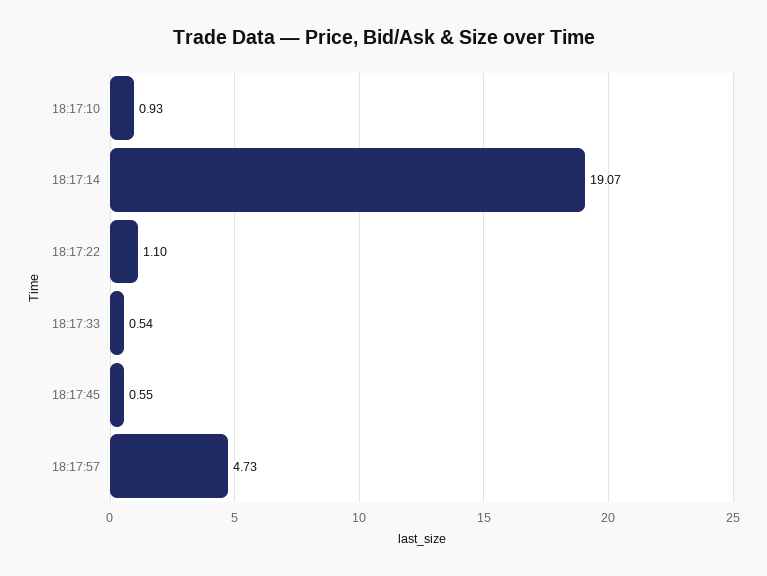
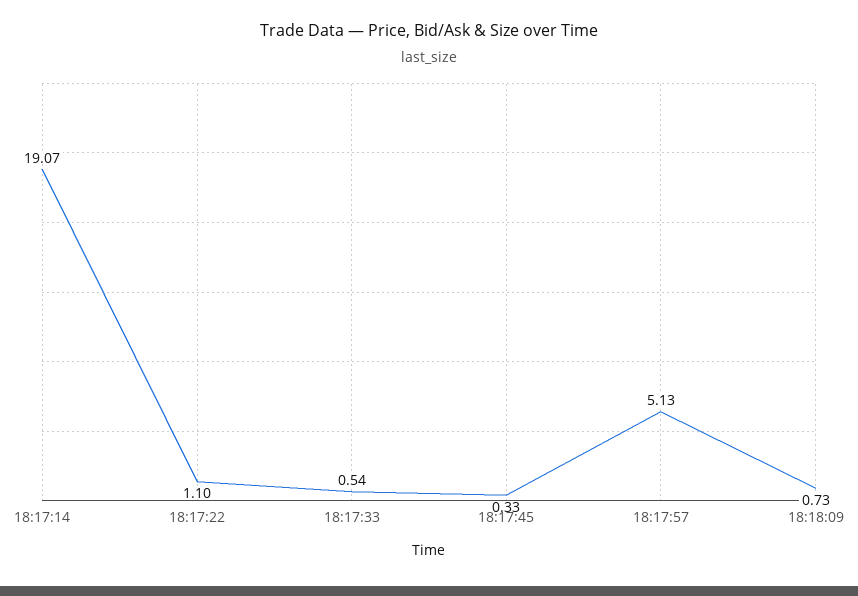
18:17:10: 0.93 -> none
18:17:45: 0.55 -> 0.33
18:17:57: 4.73 -> 5.13
18:18:09: none -> 0.73

